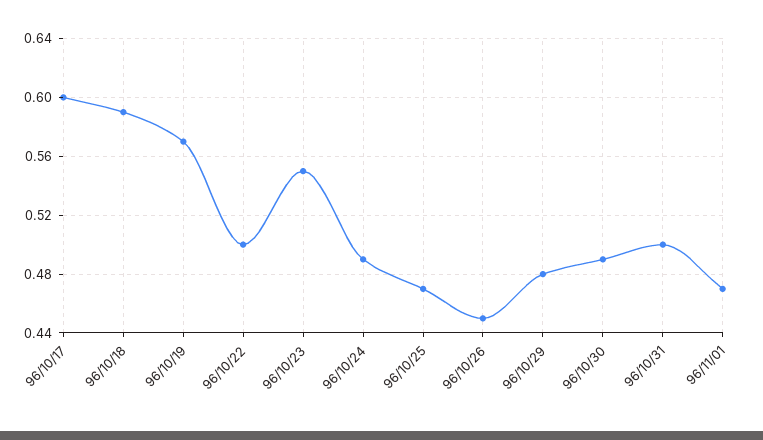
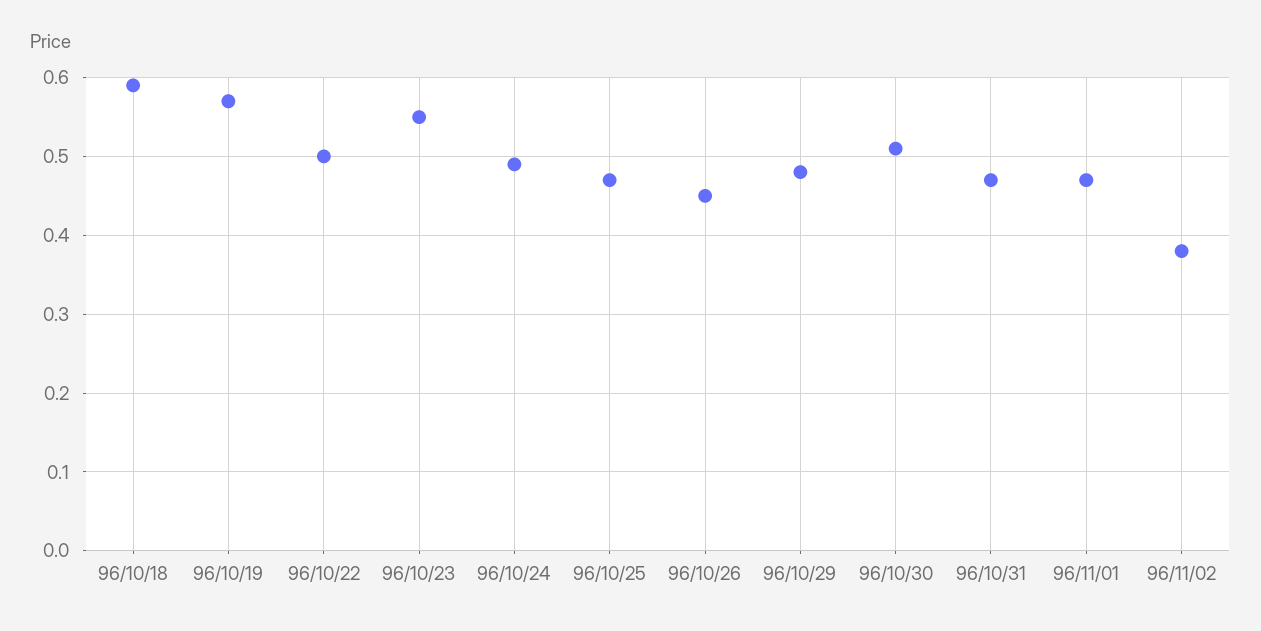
96/10/17: 0.6 -> none
96/10/30: 0.49 -> 0.51
96/10/31: 0.5 -> 0.47
96/11/02: none -> 0.38

